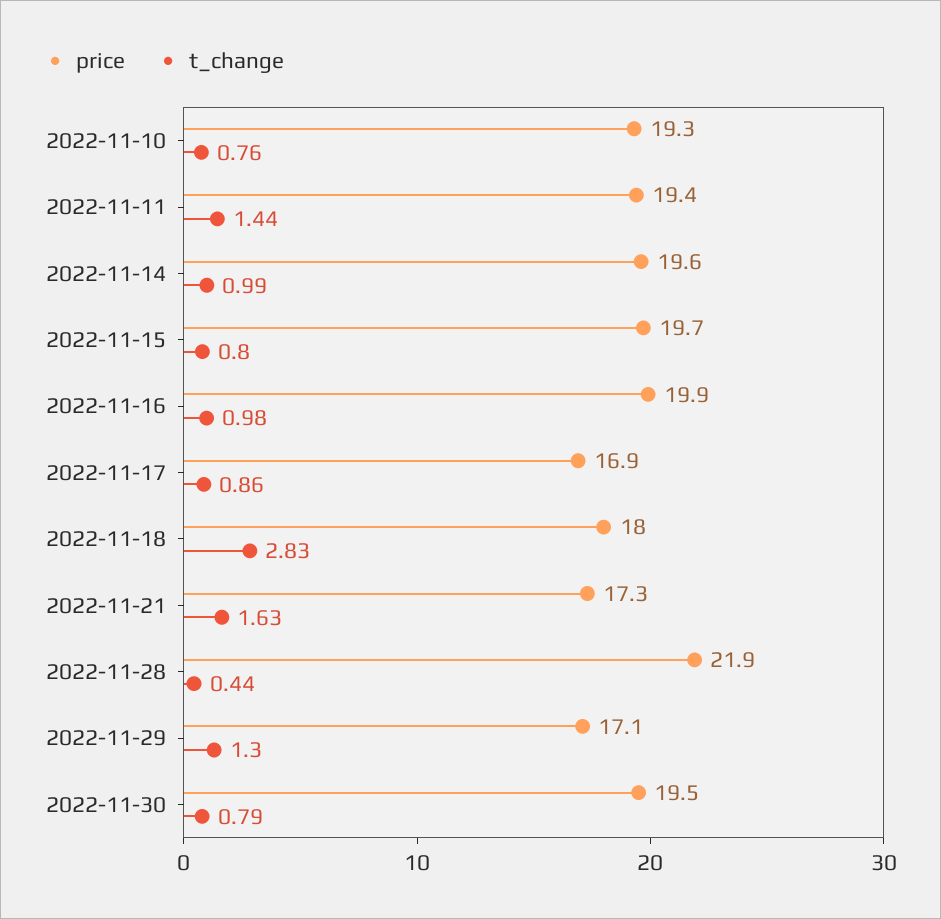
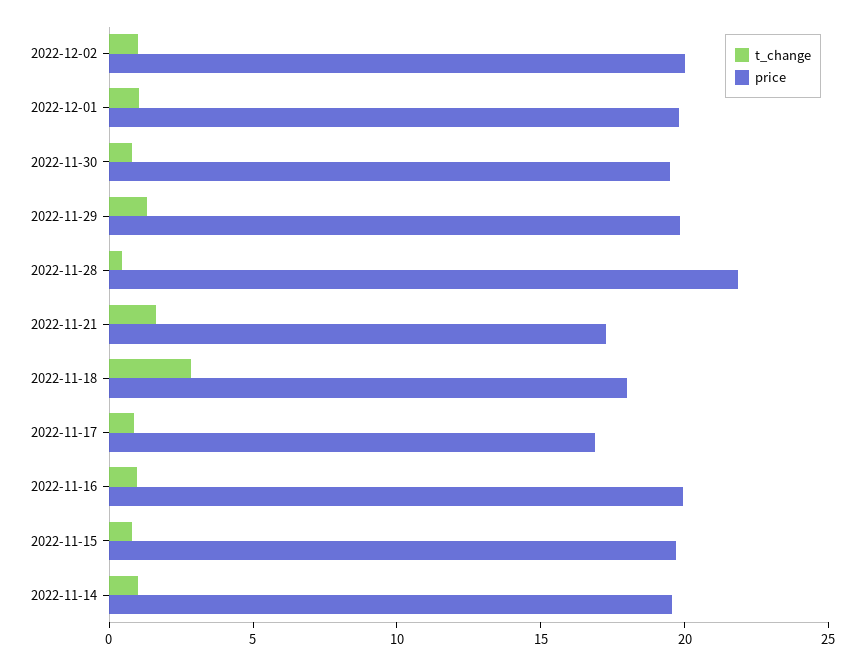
price, 2022-11-10: 19.3 -> none
t_change, 2022-11-10: 0.76 -> none
price, 2022-11-11: 19.4 -> none
t_change, 2022-11-11: 1.44 -> none
price, 2022-11-29: 17.1 -> 20
t_change, 2022-12-02: none -> 1
price, 2022-12-02: none -> 20
t_change, 2022-12-01: none -> 1
price, 2022-12-01: none -> 20

